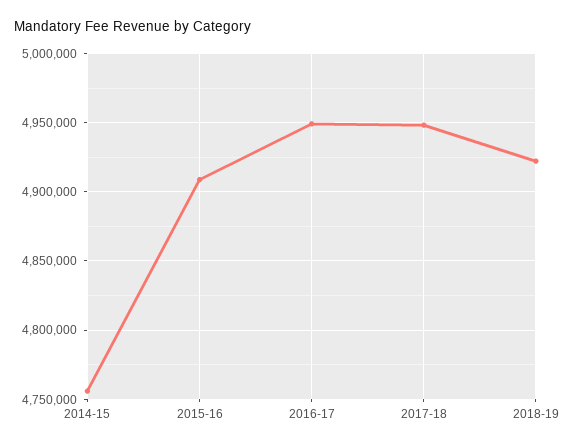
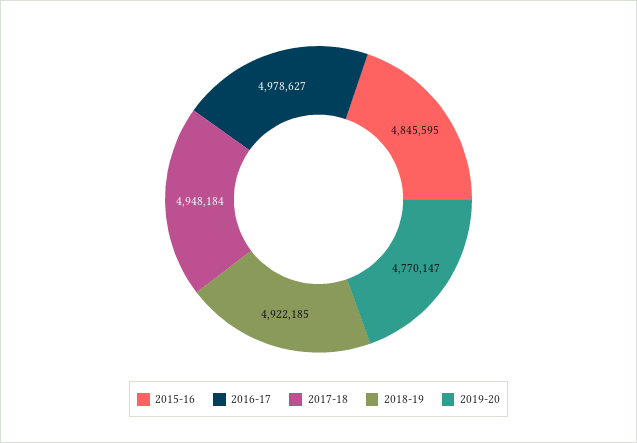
2014-15: 4755000 -> none
2015-16: 4910000 -> 4845595
2016-17: 4950000 -> 4978627
2019-20: none -> 4770147

